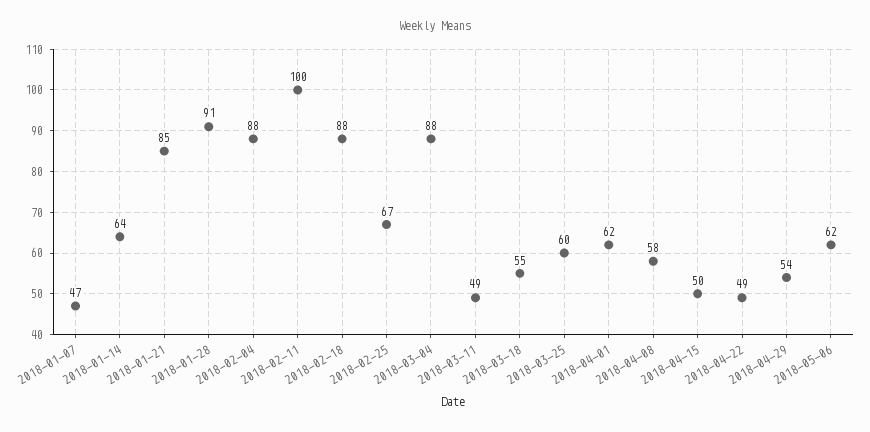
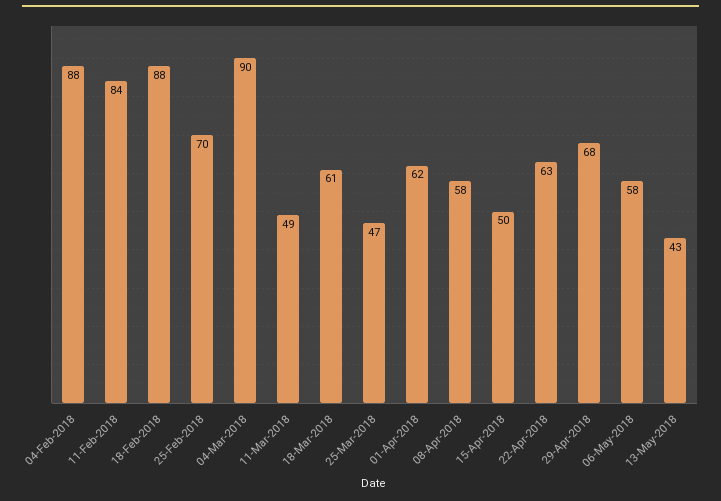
2018-01-07: 47 -> none
2018-01-14: 64 -> none
2018-01-21: 85 -> none
2018-01-28: 91 -> none
2018-02-11: 100 -> 84
2018-02-25: 67 -> 70
2018-03-04: 88 -> 90
2018-03-18: 55 -> 61
2018-03-25: 60 -> 47
2018-04-22: 49 -> 63
2018-04-29: 54 -> 68
2018-05-06: 62 -> 58
13-May-2018: none -> 43

